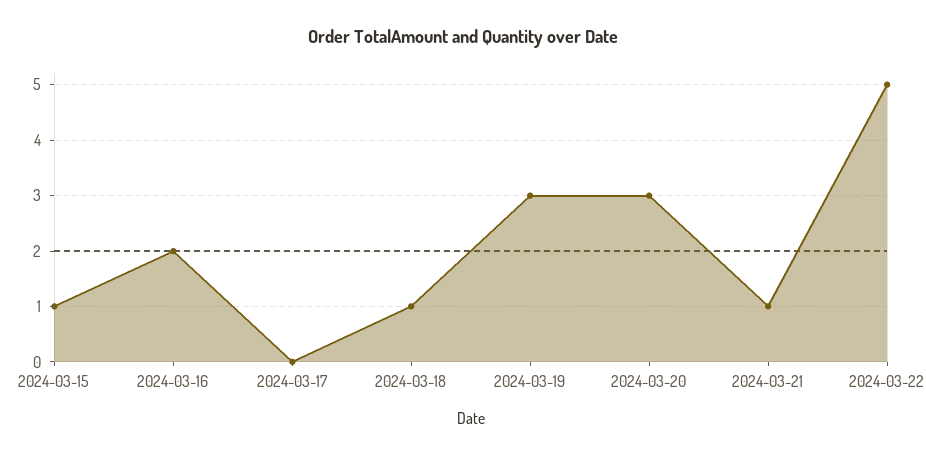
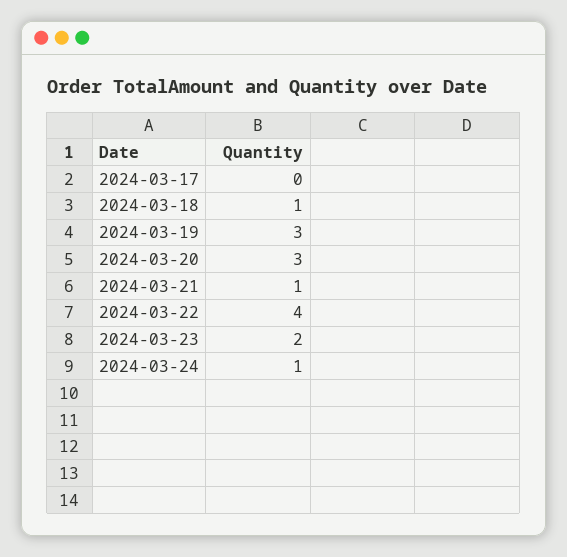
2024-03-15: 1 -> none
2024-03-16: 2 -> none
2024-03-22: 5 -> 4
2024-03-23: none -> 2
2024-03-24: none -> 1

